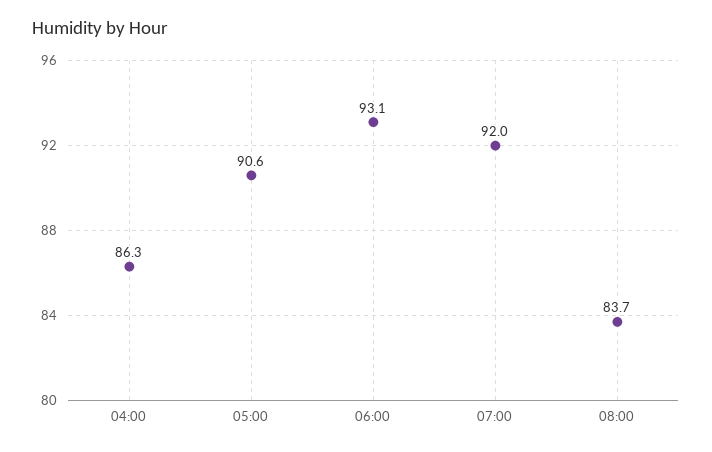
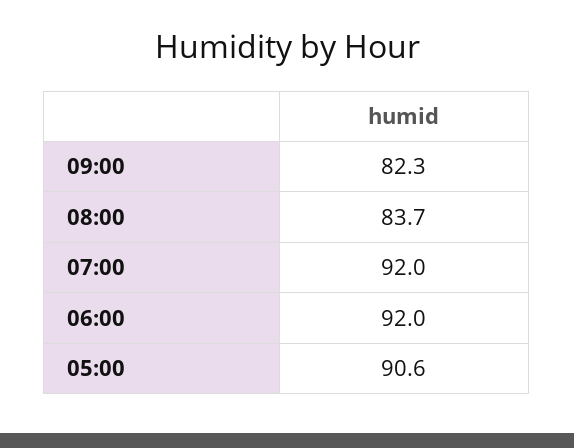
04:00: 86.3 -> none
06:00: 93.1 -> 92
09:00: none -> 82.3

